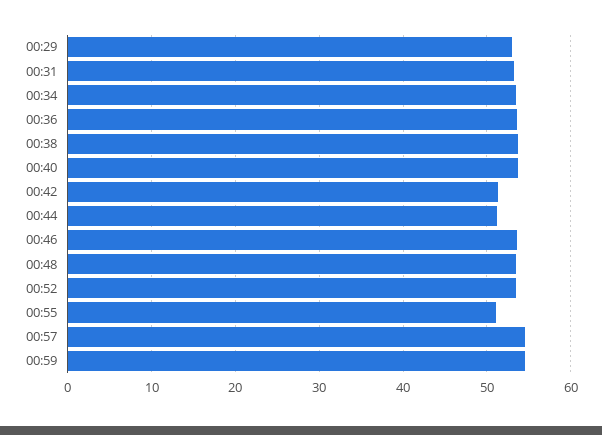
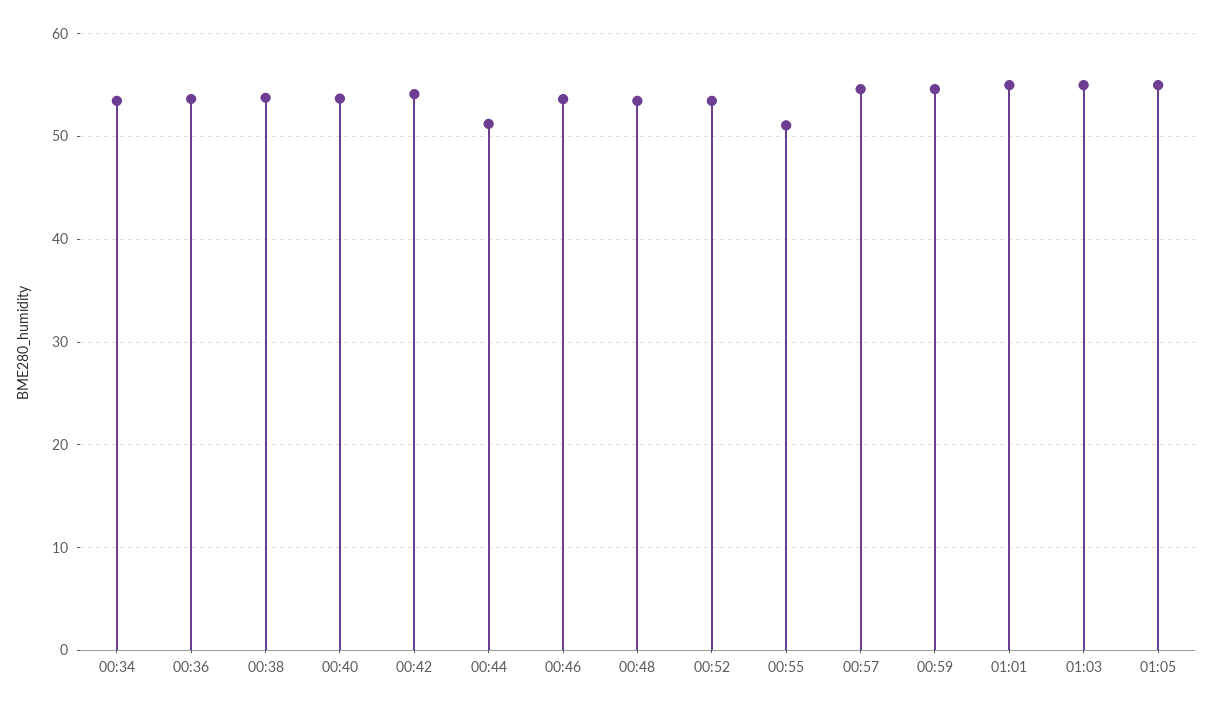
00:29: 53 -> none
00:31: 53 -> none
00:42: 51 -> 54
01:01: none -> 55
01:03: none -> 55
01:05: none -> 55

